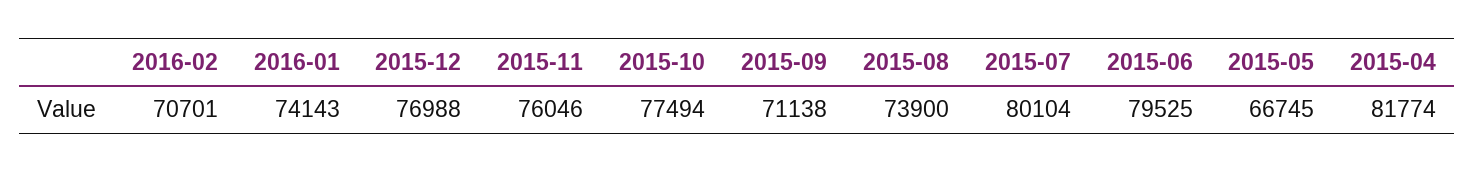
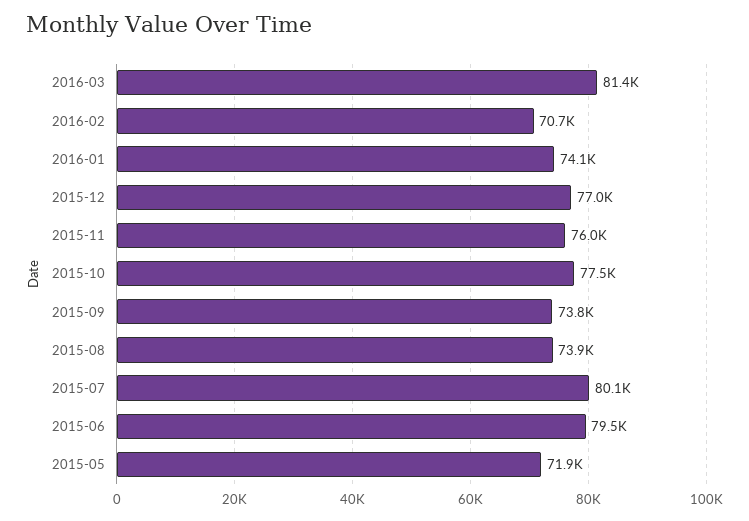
2015-09: 71138 -> 73800
2015-05: 66745 -> 71900
2015-04: 81774 -> none
2016-03: none -> 81400

